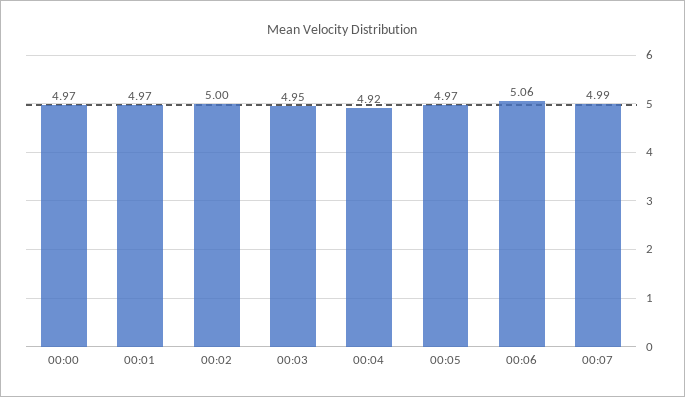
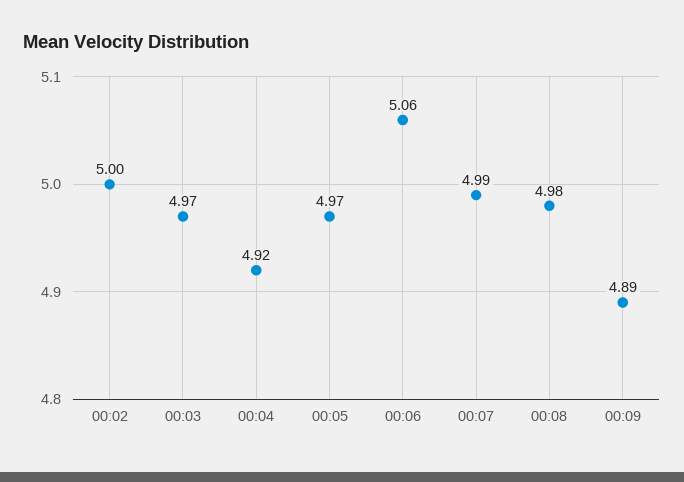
00:00: 4.97 -> none
00:01: 4.97 -> none
00:03: 4.95 -> 4.97
00:08: none -> 4.98
00:09: none -> 4.89

